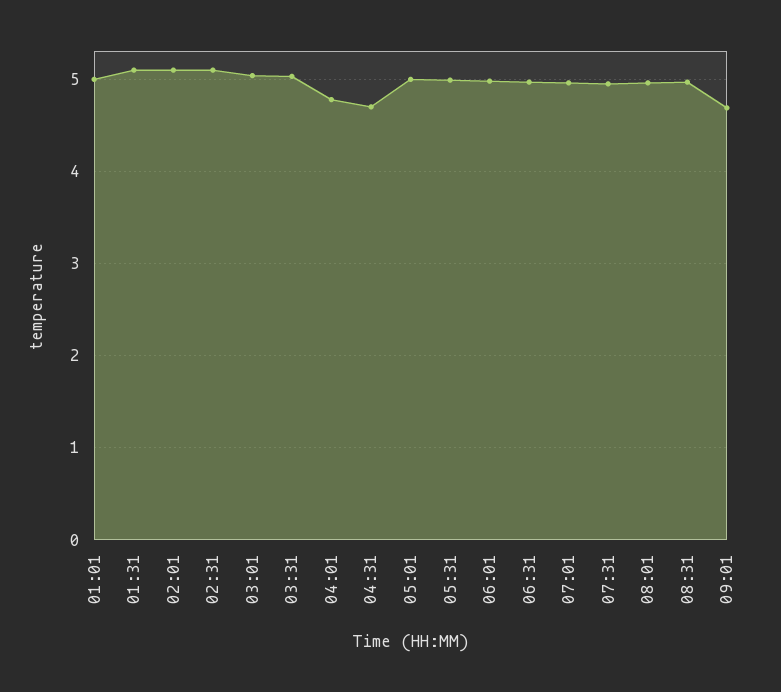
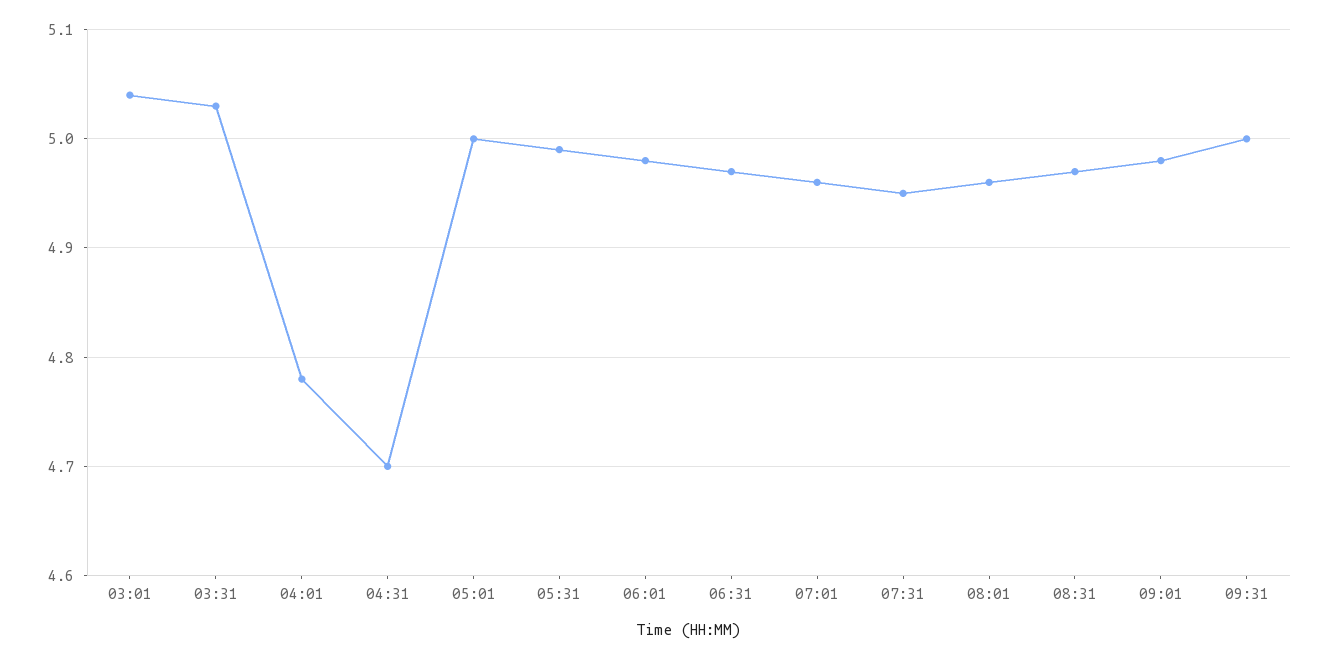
01:01: 5 -> none
01:31: 5.1 -> none
02:01: 5.1 -> none
02:31: 5.1 -> none
09:01: 4.7 -> 4.98
09:31: none -> 5

